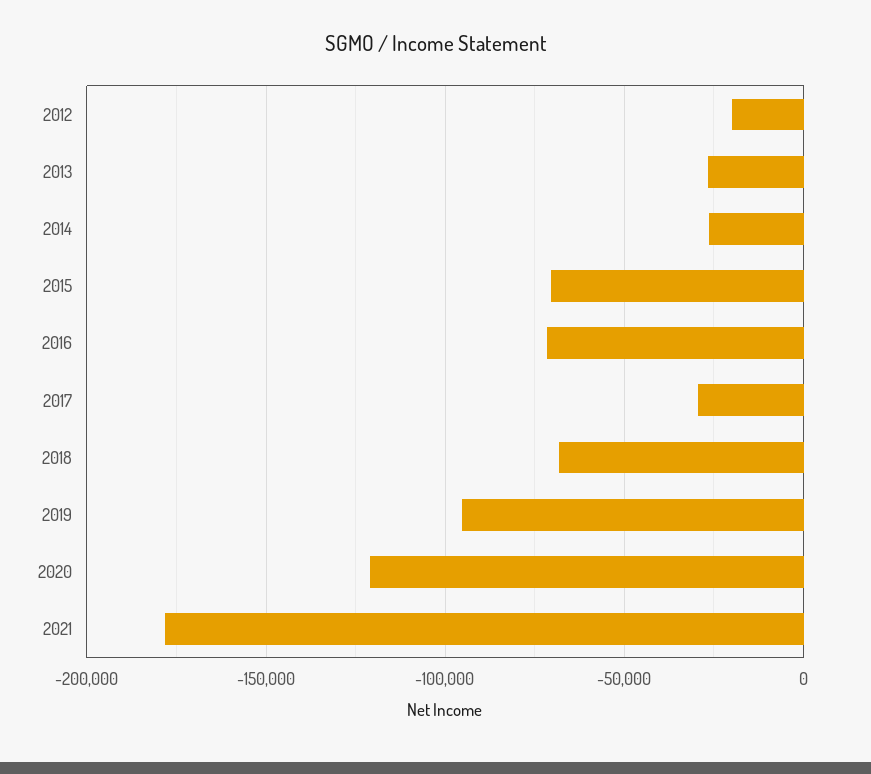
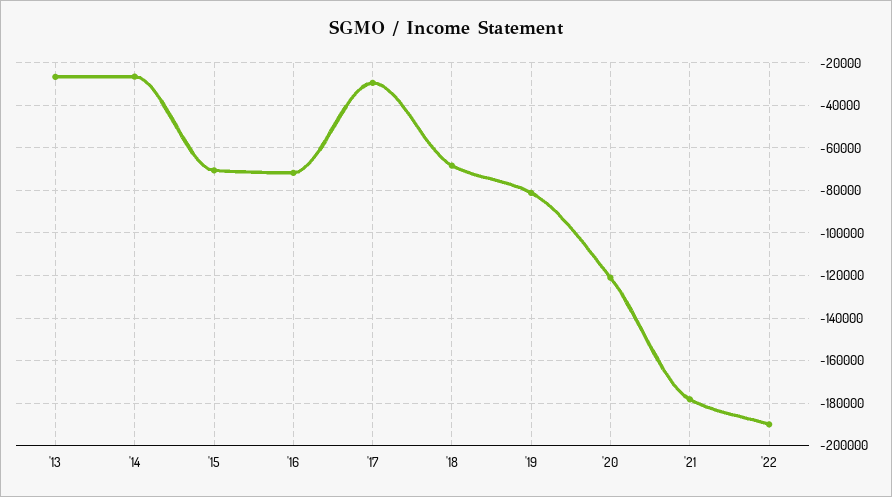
2012: -20000 -> none
2019: -95000 -> -80000
'22: none -> -190000

